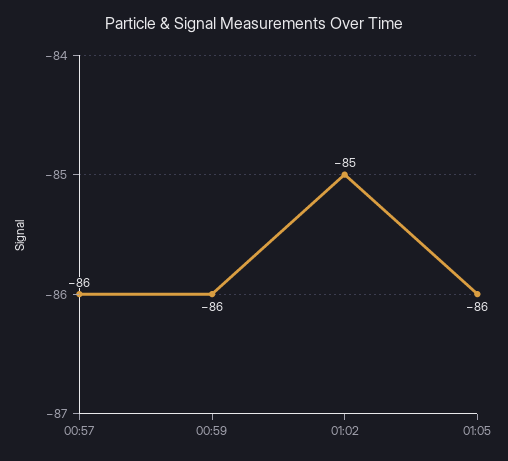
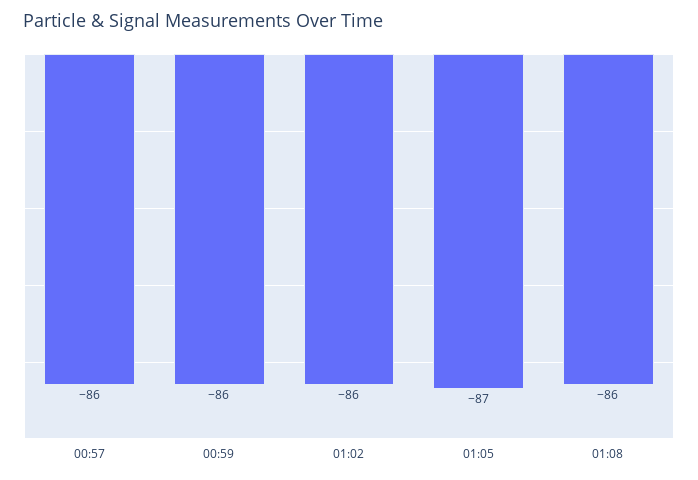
01:02: -85 -> -86
01:05: -86 -> -87
01:08: none -> -86

